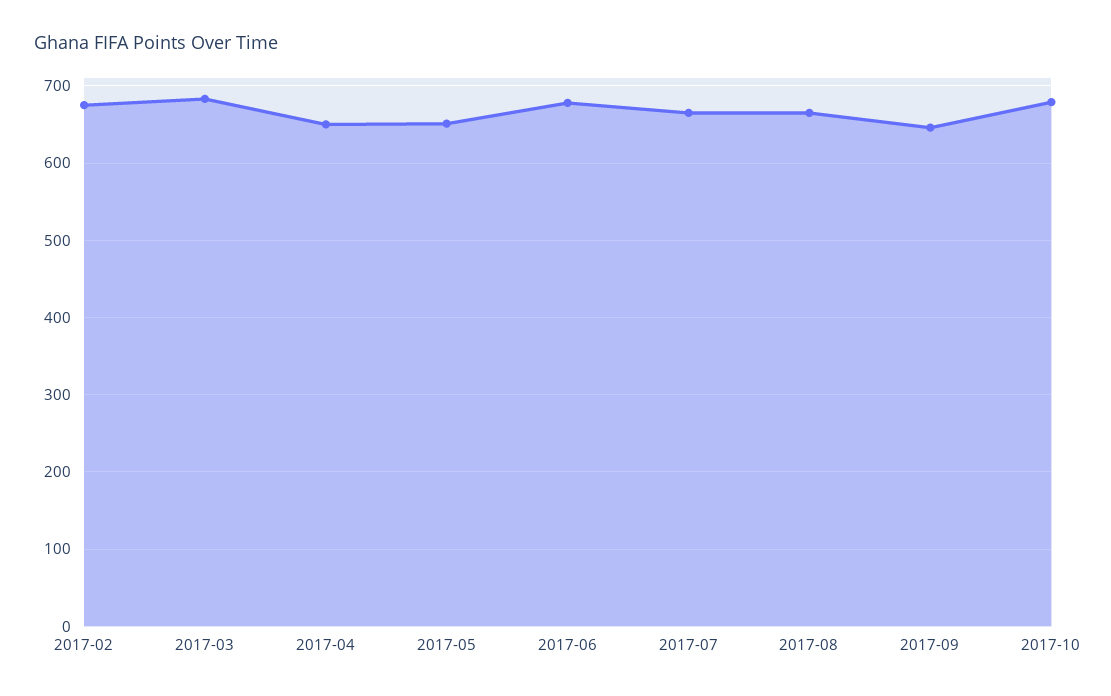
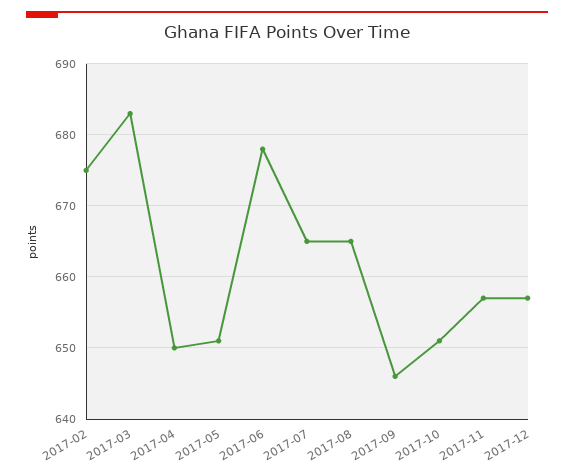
2017-10: 680 -> 651
2017-11: none -> 657
2017-12: none -> 657

